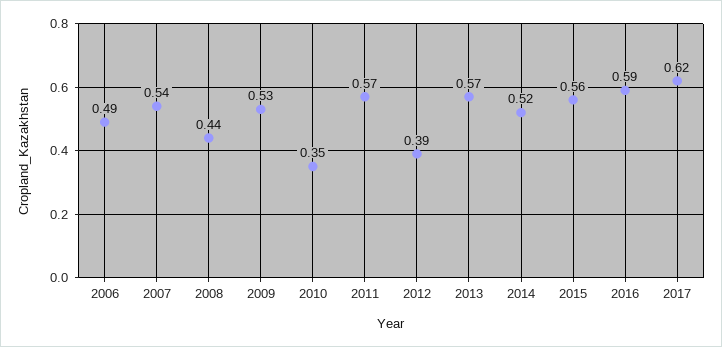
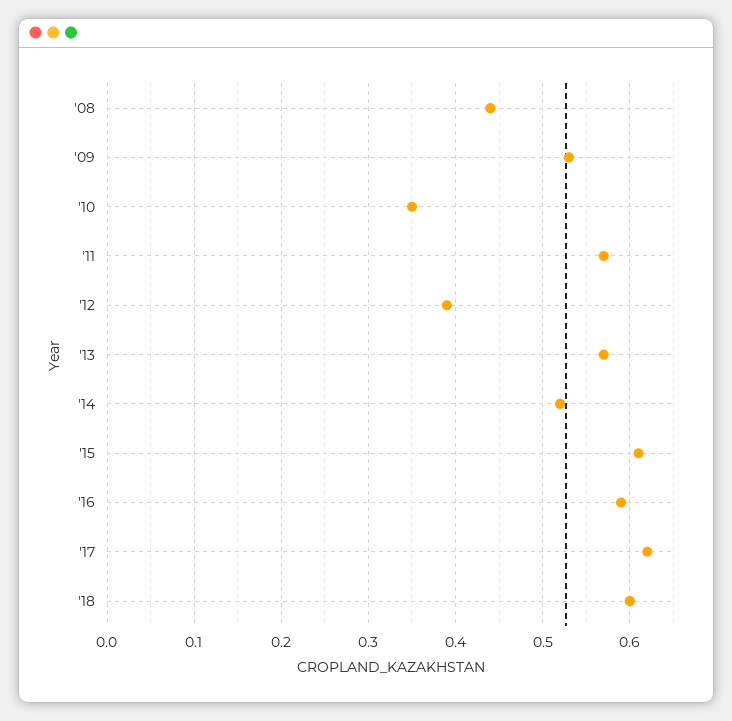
2006: 0.49 -> none
2007: 0.54 -> none
2015: 0.56 -> 0.61
'18: none -> 0.6

